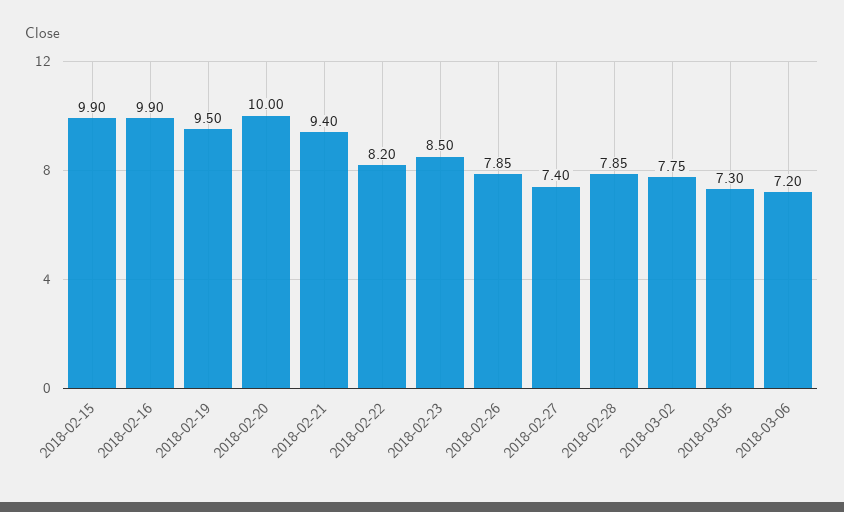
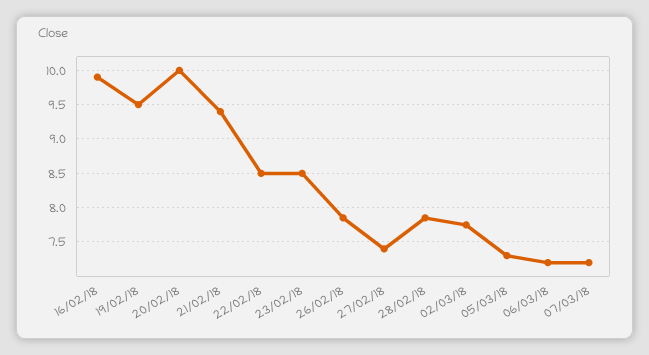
2018-02-15: 9.9 -> none
2018-02-22: 8.2 -> 8.5
07/03/18: none -> 7.2

